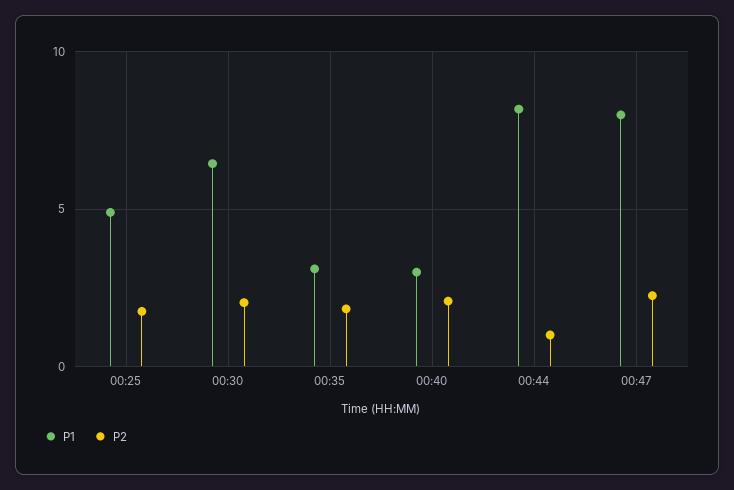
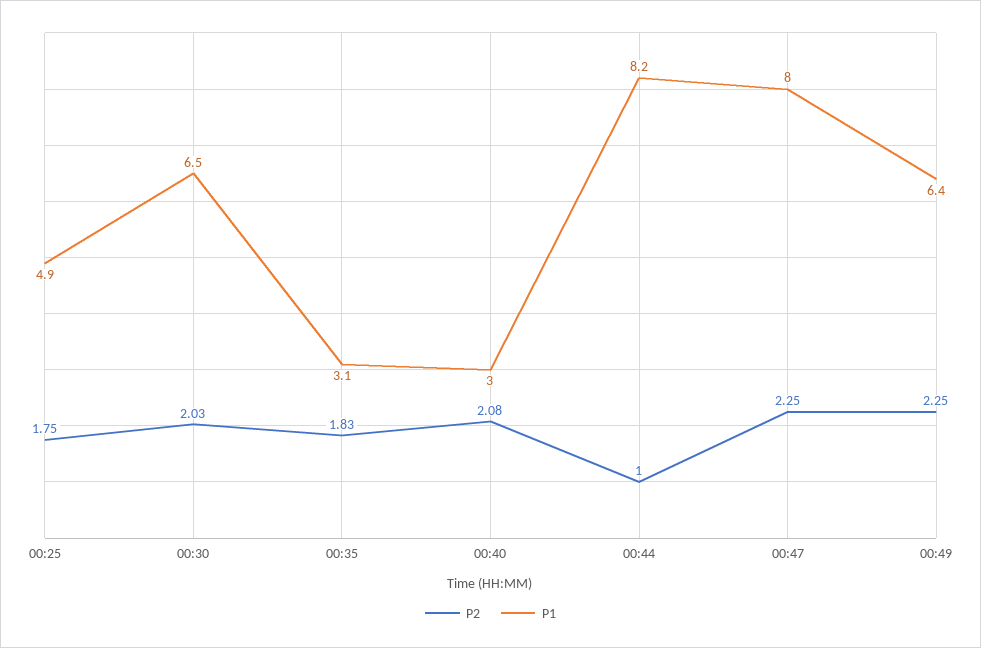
P2, 00:49: none -> 2.25
P1, 00:49: none -> 6.4

